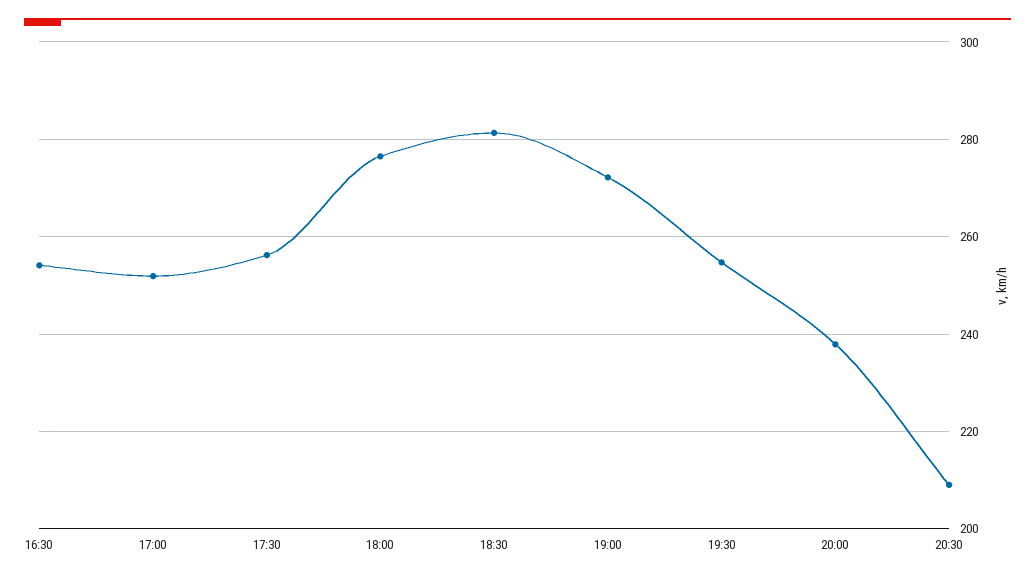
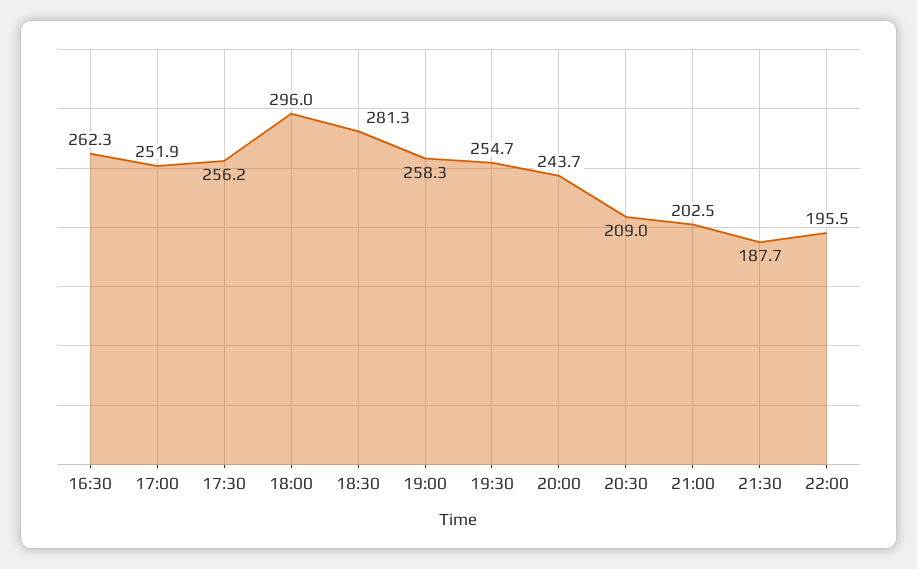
16:30: 254 -> 262.3
18:00: 276 -> 296
19:00: 272 -> 258.3
20:00: 238 -> 243.7
21:00: none -> 202.5
21:30: none -> 187.7
22:00: none -> 195.5

